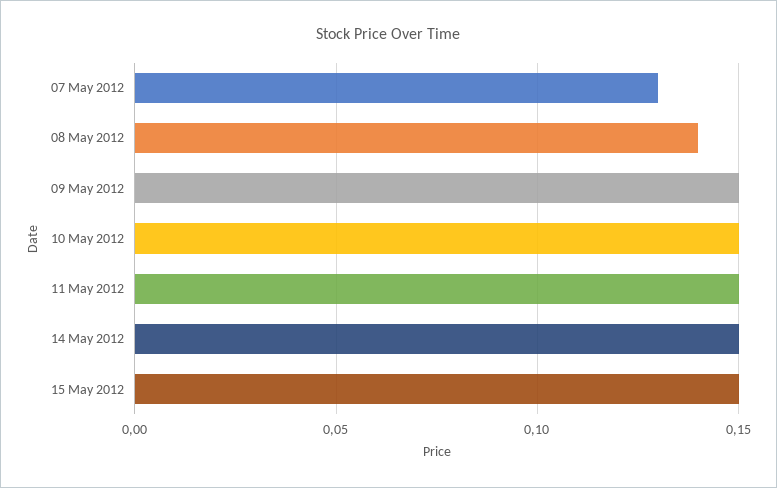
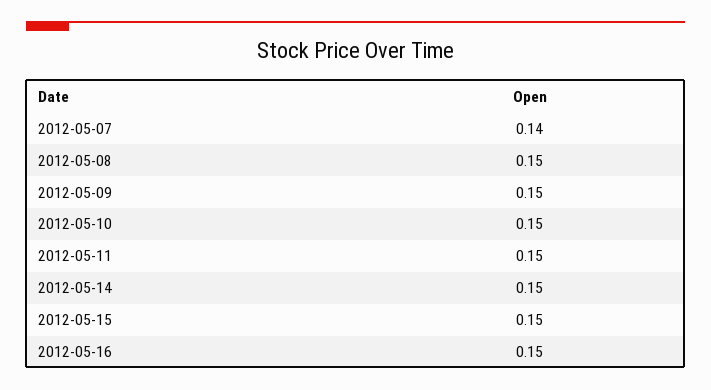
07 May 2012: 0.13 -> 0.14
08 May 2012: 0.14 -> 0.15
2012-05-16: none -> 0.15

